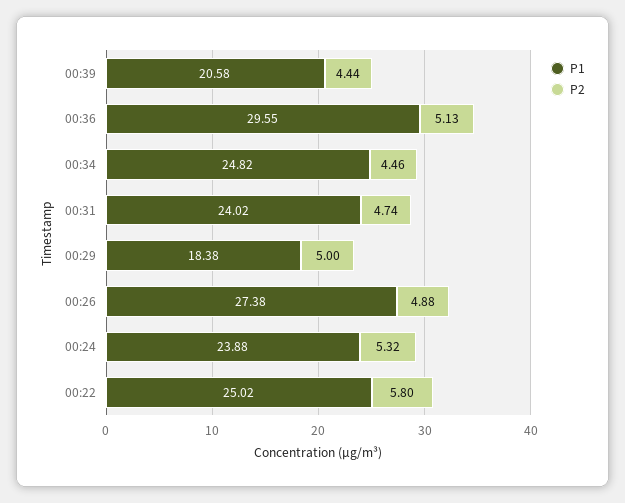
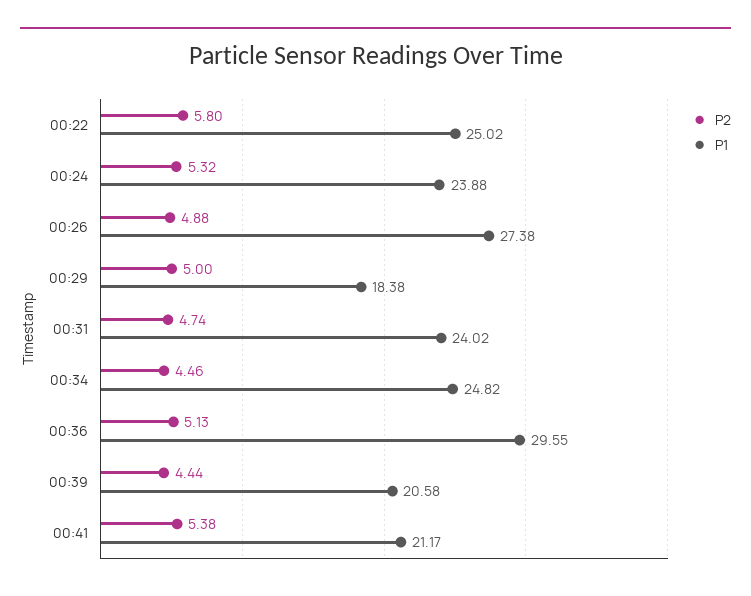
P2, 00:41: none -> 5.38
P1, 00:41: none -> 21.17

